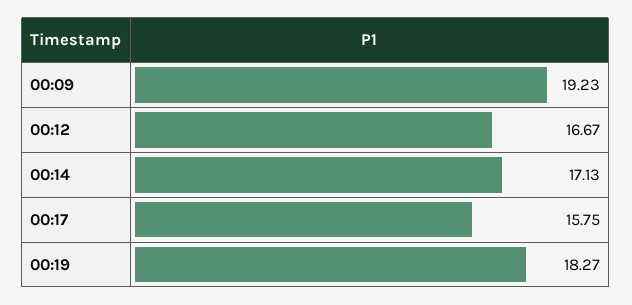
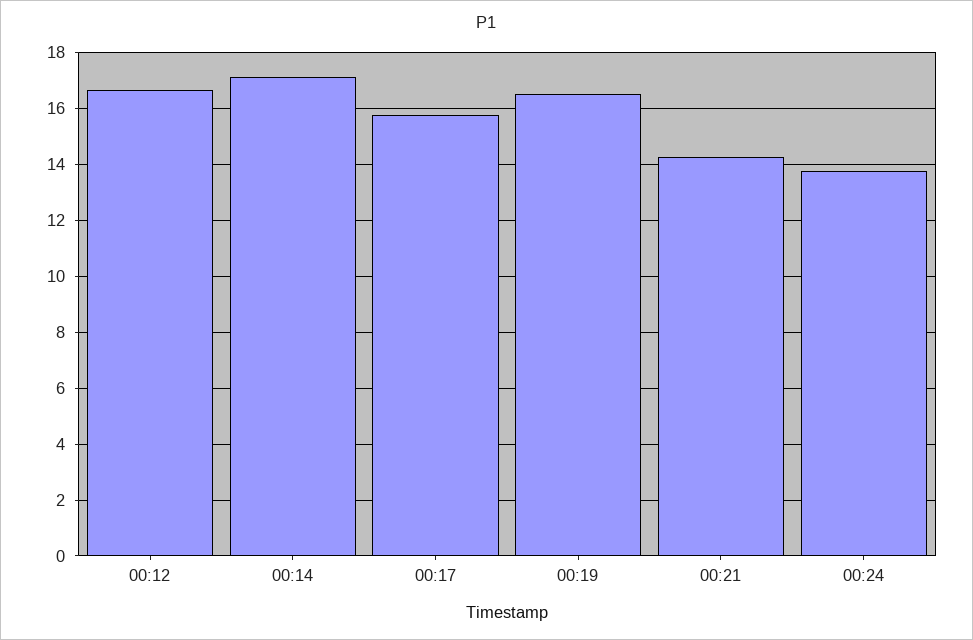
00:09: 19.23 -> none
00:19: 18.27 -> 16.5
00:21: none -> 14.25
00:24: none -> 13.75

